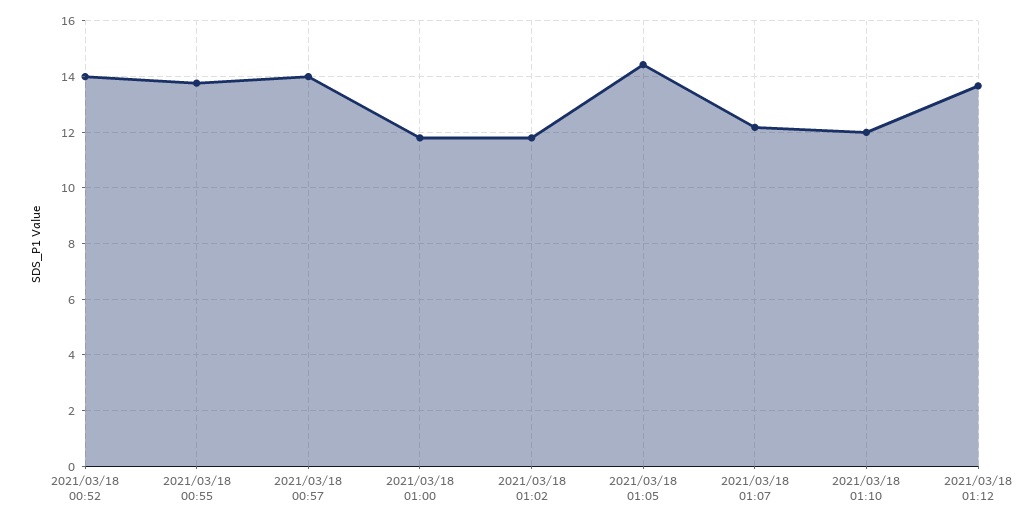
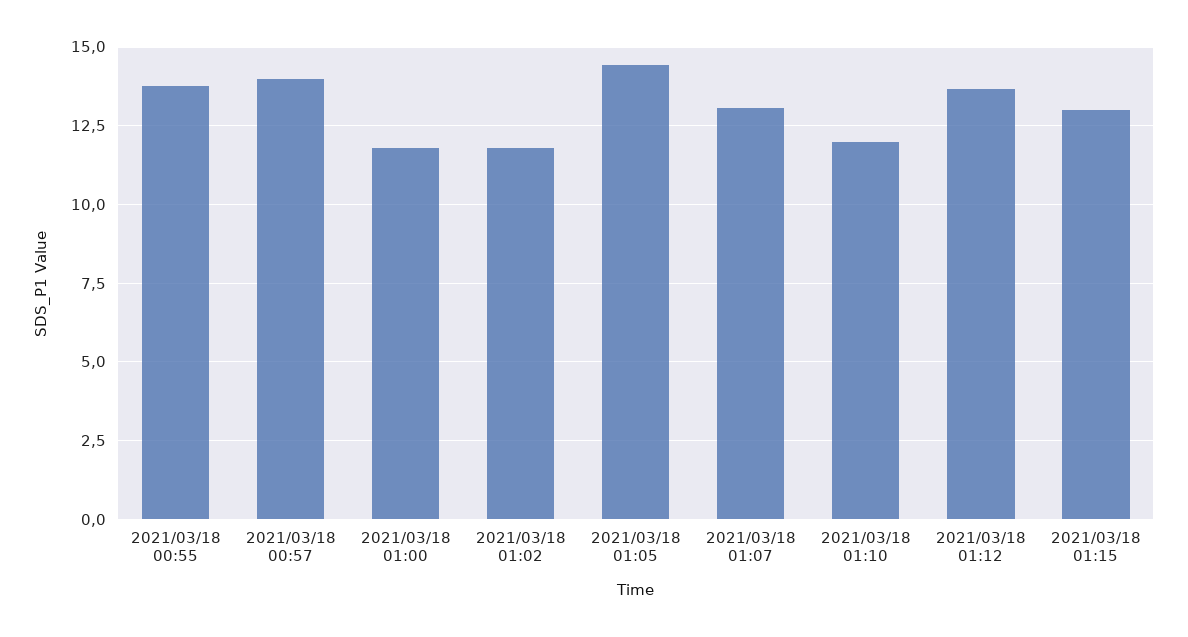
2021/03/18 00:52: 14 -> none
2021/03/18 01:07: 12.25 -> 13
2021/03/18 01:15: none -> 13

